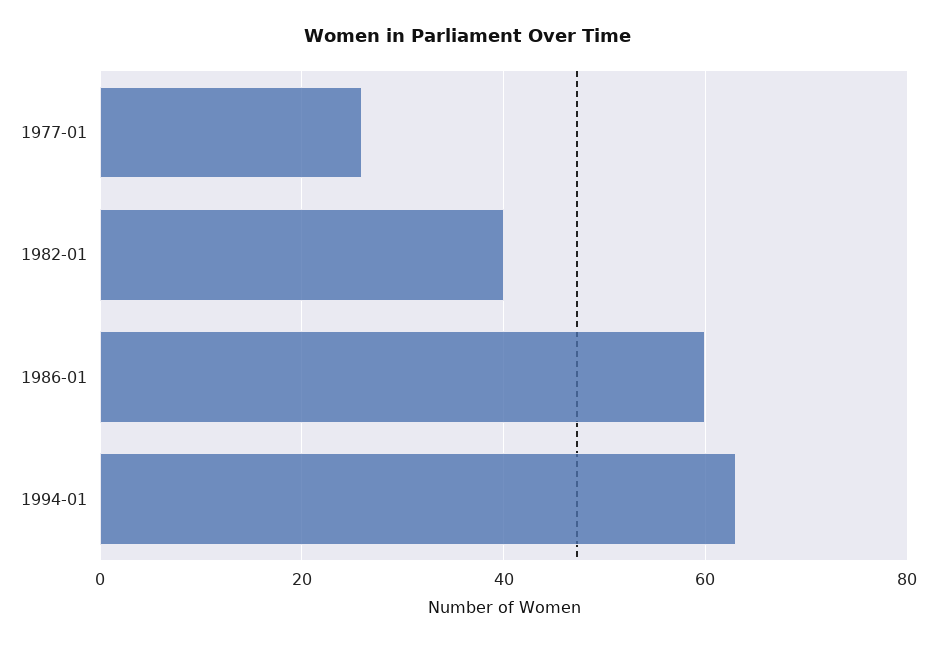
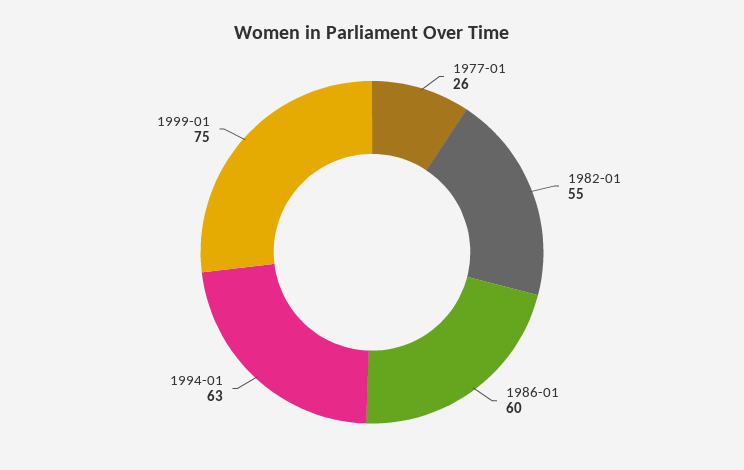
1982-01: 40 -> 55
1999-01: none -> 75

